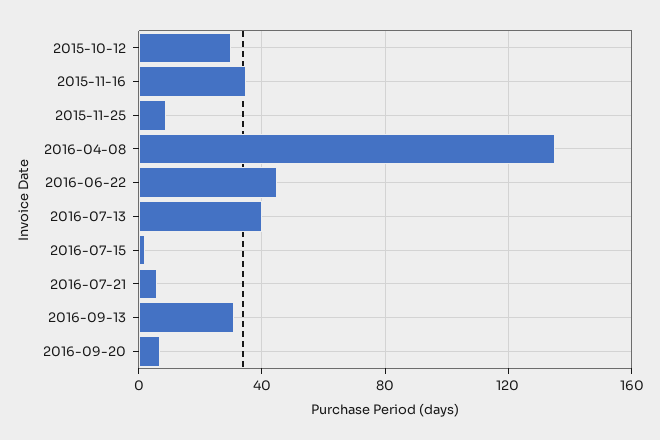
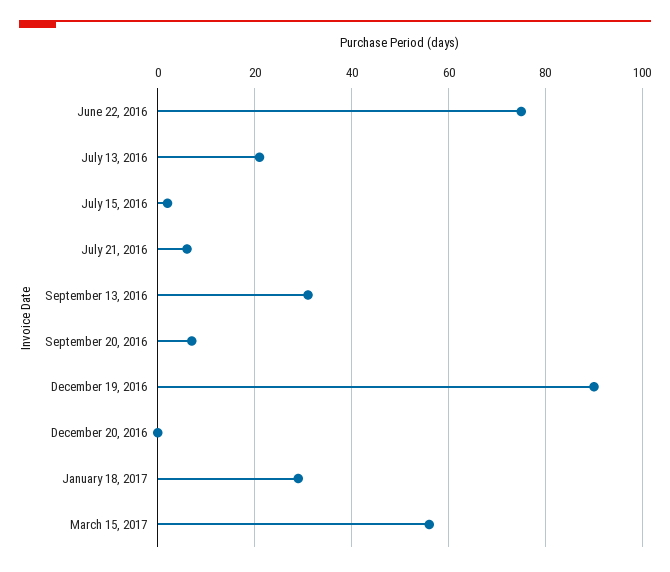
2015-10-12: 30 -> none
2015-11-16: 35 -> none
2015-11-25: 10 -> none
2016-04-08: 135 -> none
2016-06-22: 45 -> 75
2016-07-13: 40 -> 20
December 19, 2016: none -> 90
December 20, 2016: none -> 0
January 18, 2017: none -> 30
March 15, 2017: none -> 55

